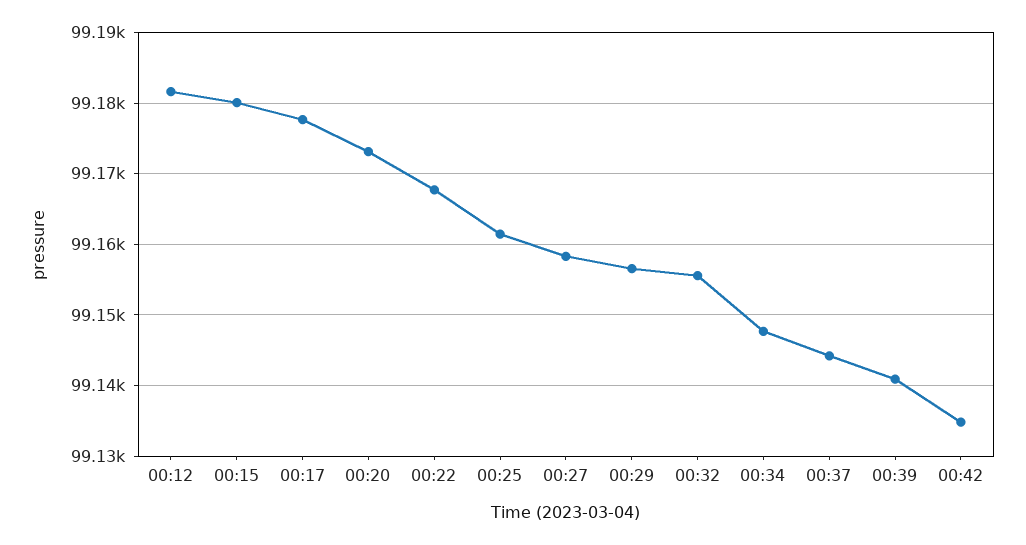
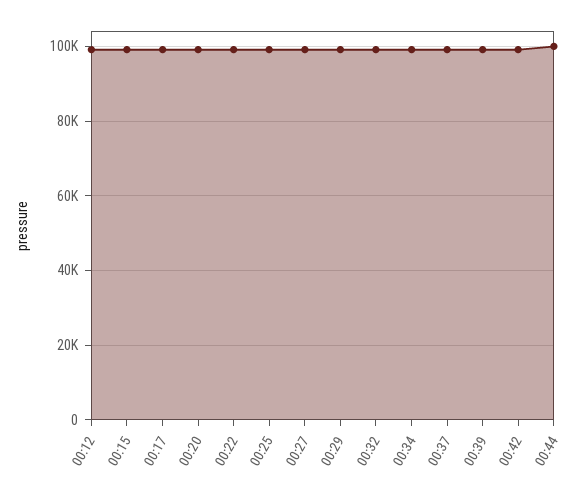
00:44: none -> 100000

